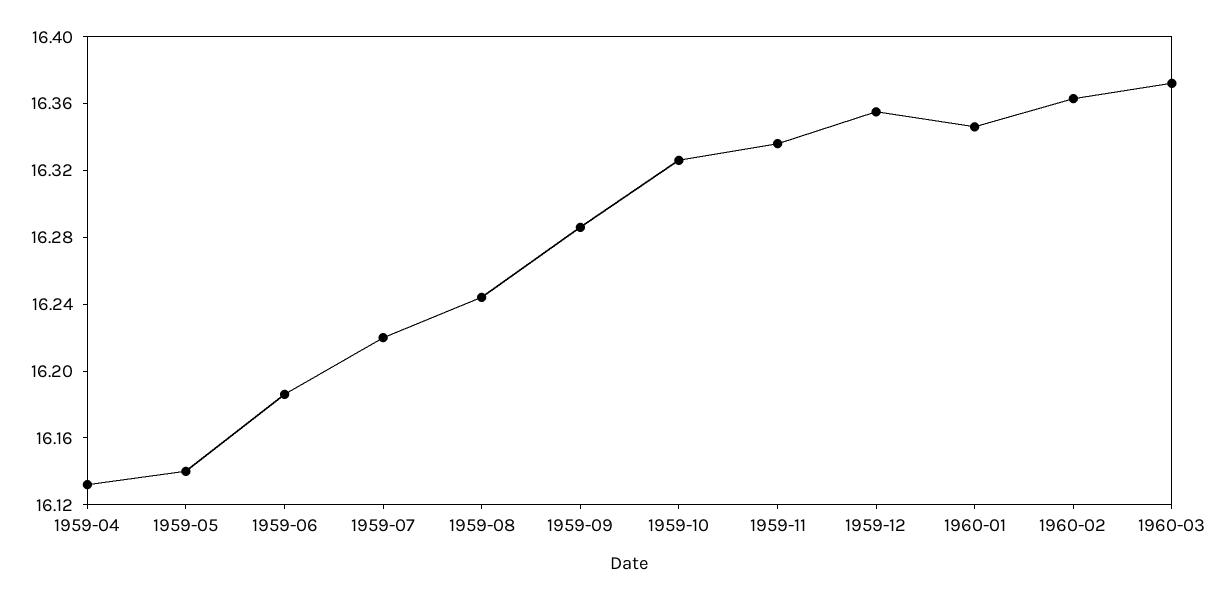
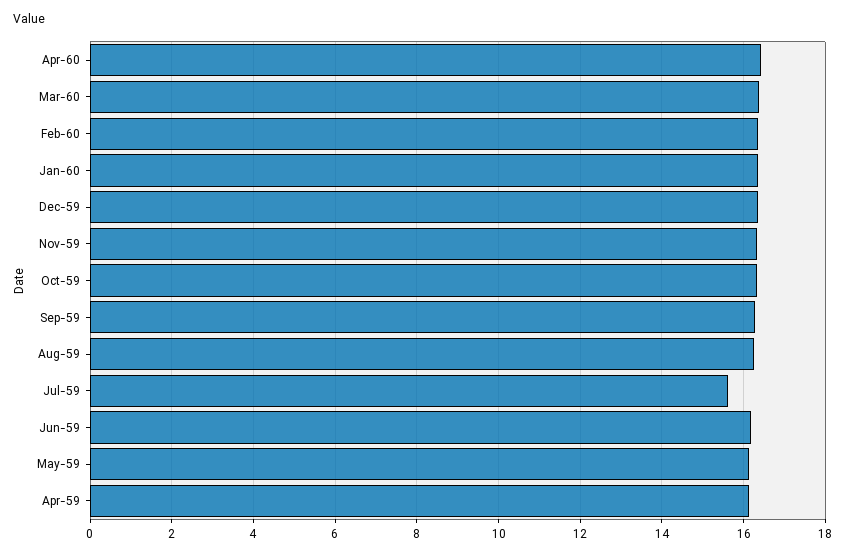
1959-07: 16.22 -> 15.6
Apr-60: none -> 16.4

